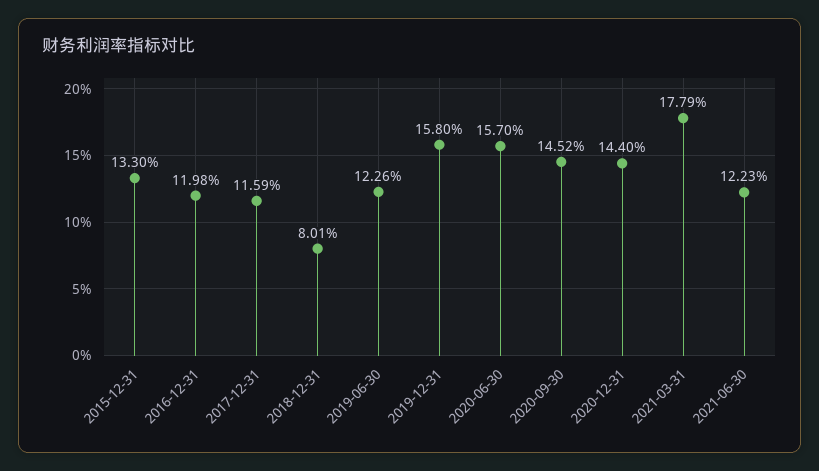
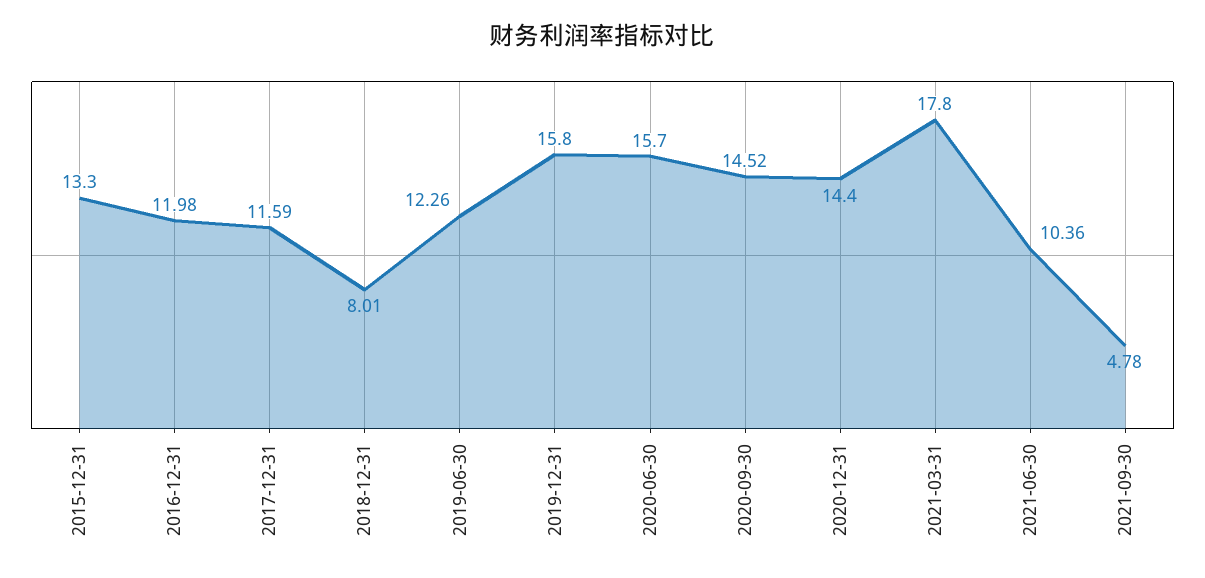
2021-03-31: 17.79 -> 17.8
2021-06-30: 12.23 -> 10.36
2021-09-30: none -> 4.78

